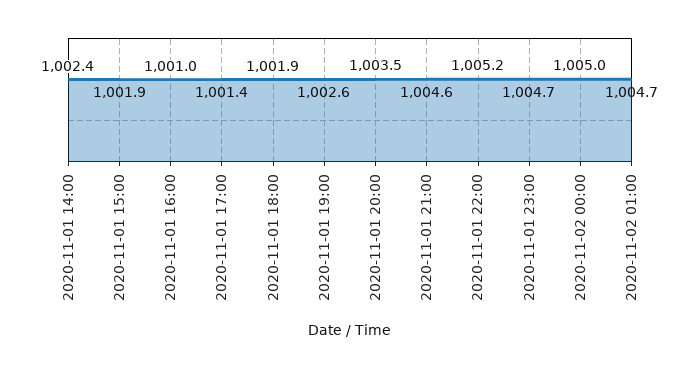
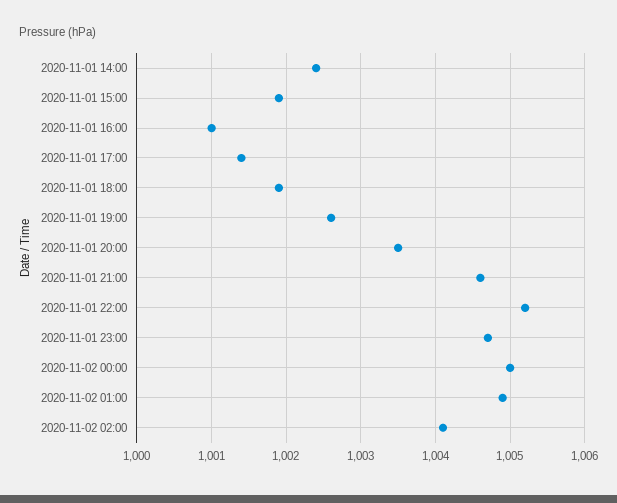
2020-11-02 01:00: 1004.7 -> 1004.9
2020-11-02 02:00: none -> 1004.1

